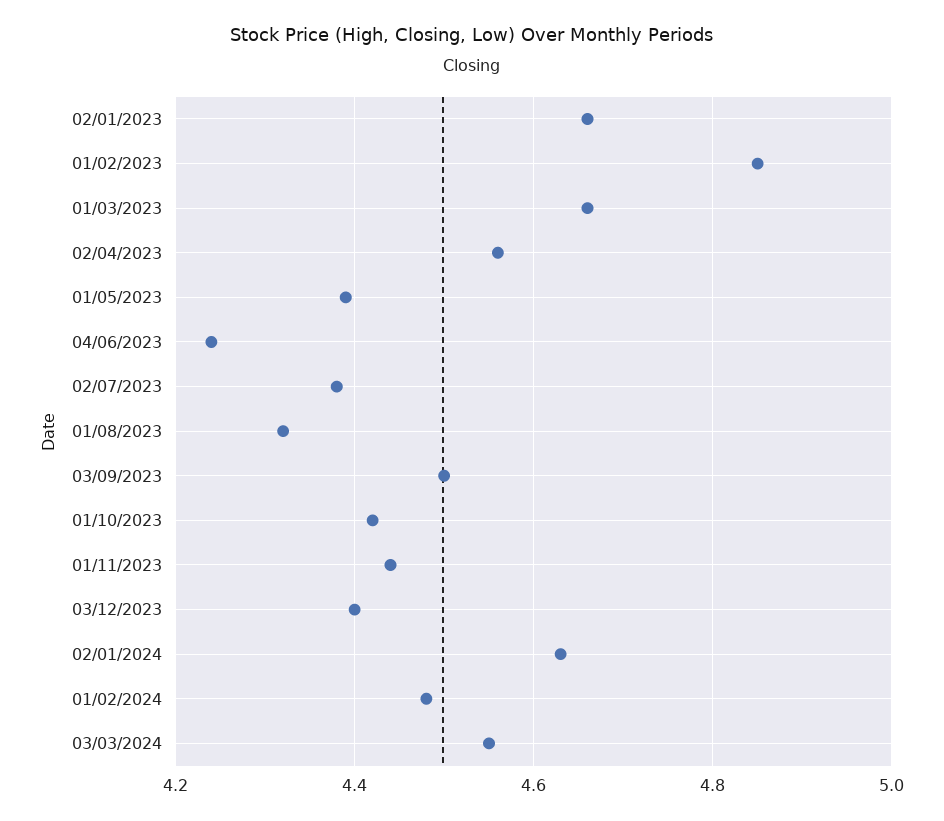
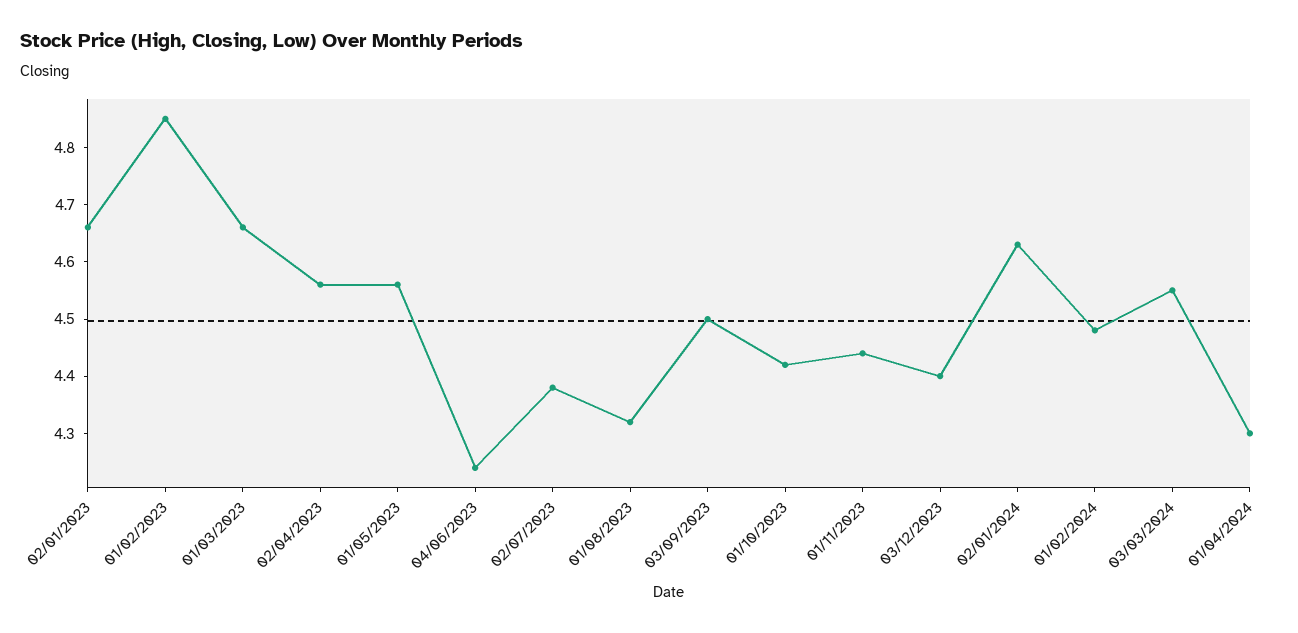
01/05/2023: 4.4 -> 4.55
01/04/2024: none -> 4.3

